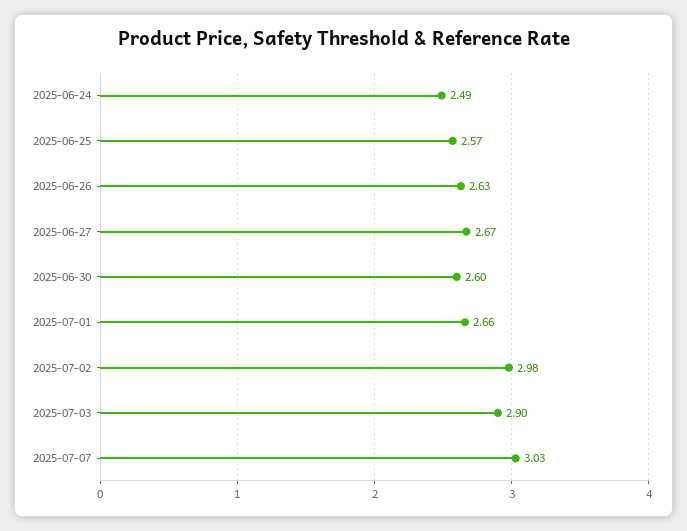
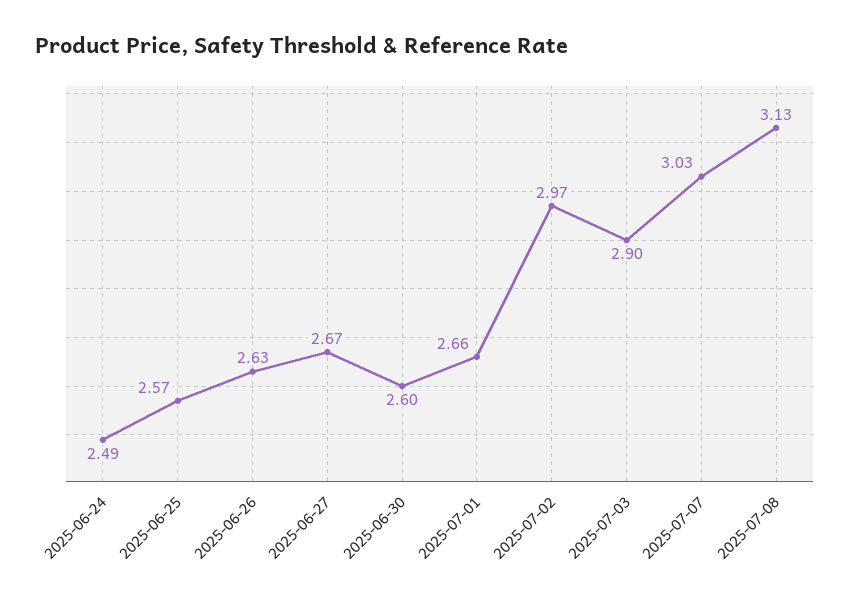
2025-07-02: 2.98 -> 2.97
2025-07-08: none -> 3.13

